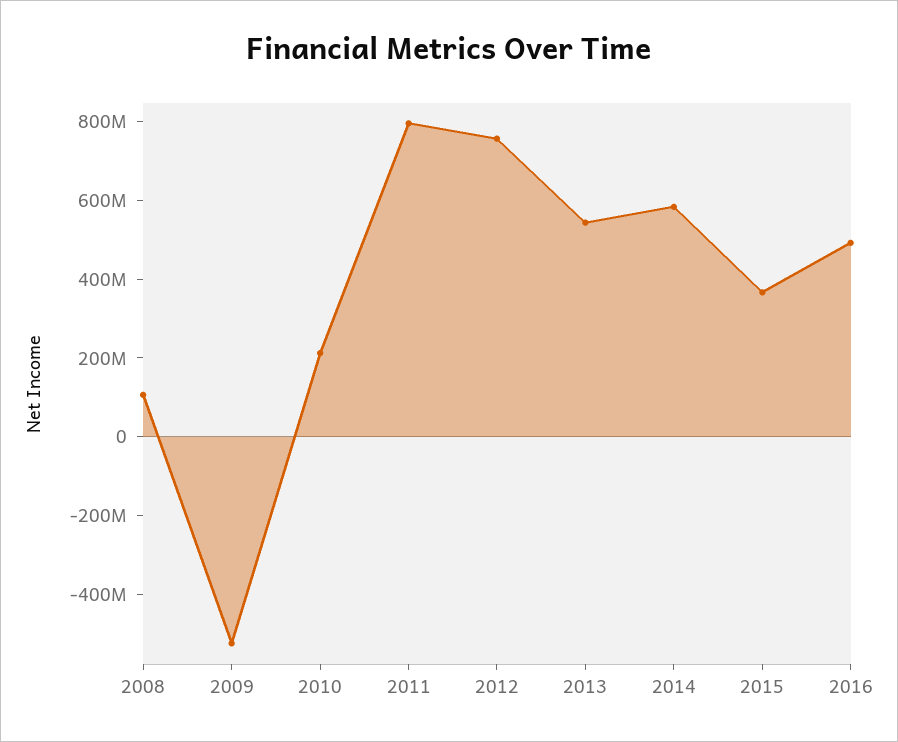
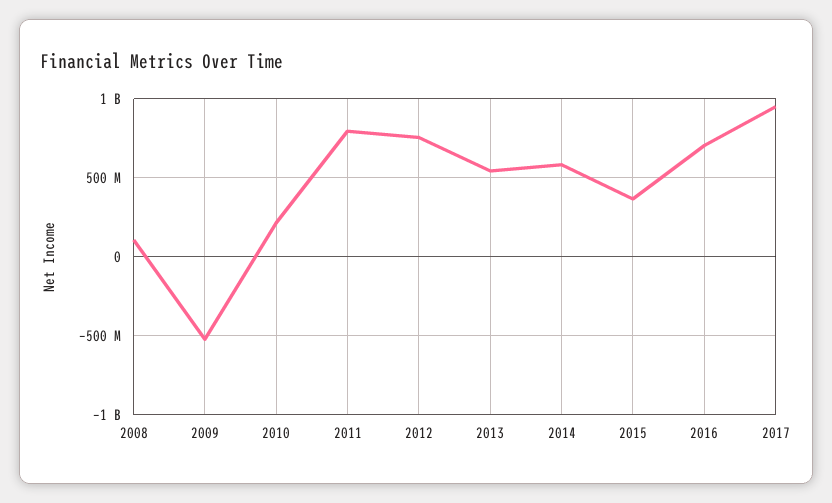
2016: 500000000 -> 700000000
2017: none -> 950000000

